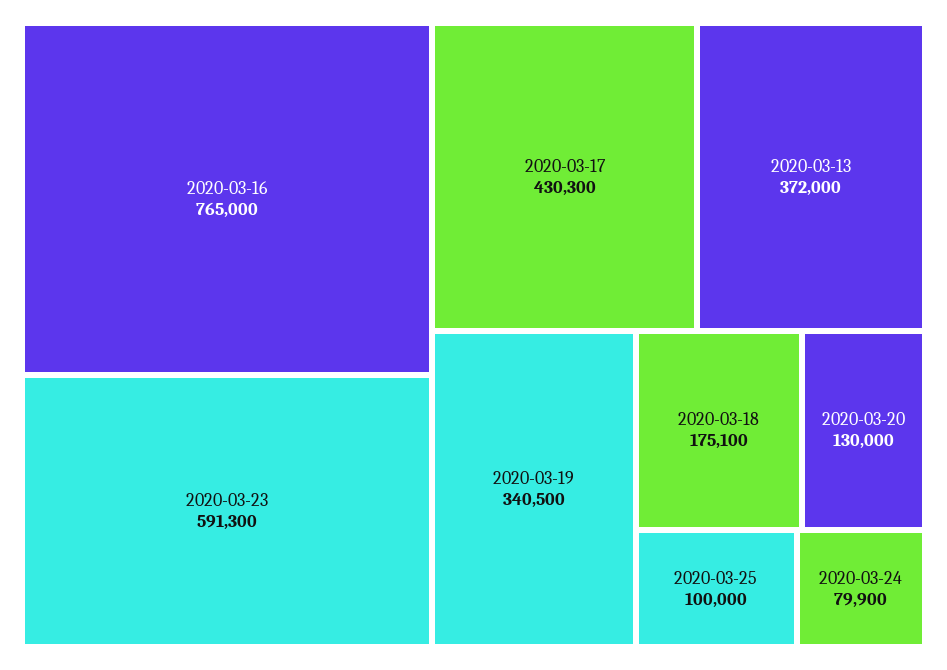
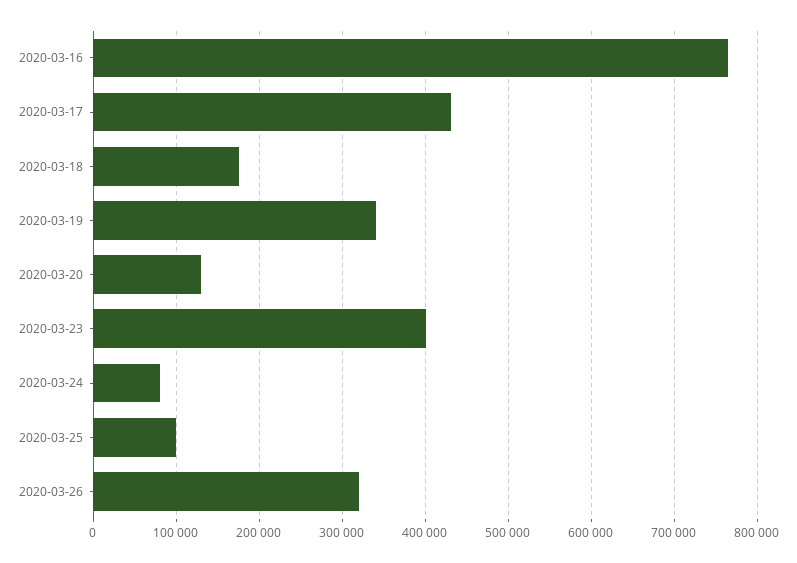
2020-03-23: 591300 -> 400000
2020-03-13: 372000 -> none
2020-03-26: none -> 320000

